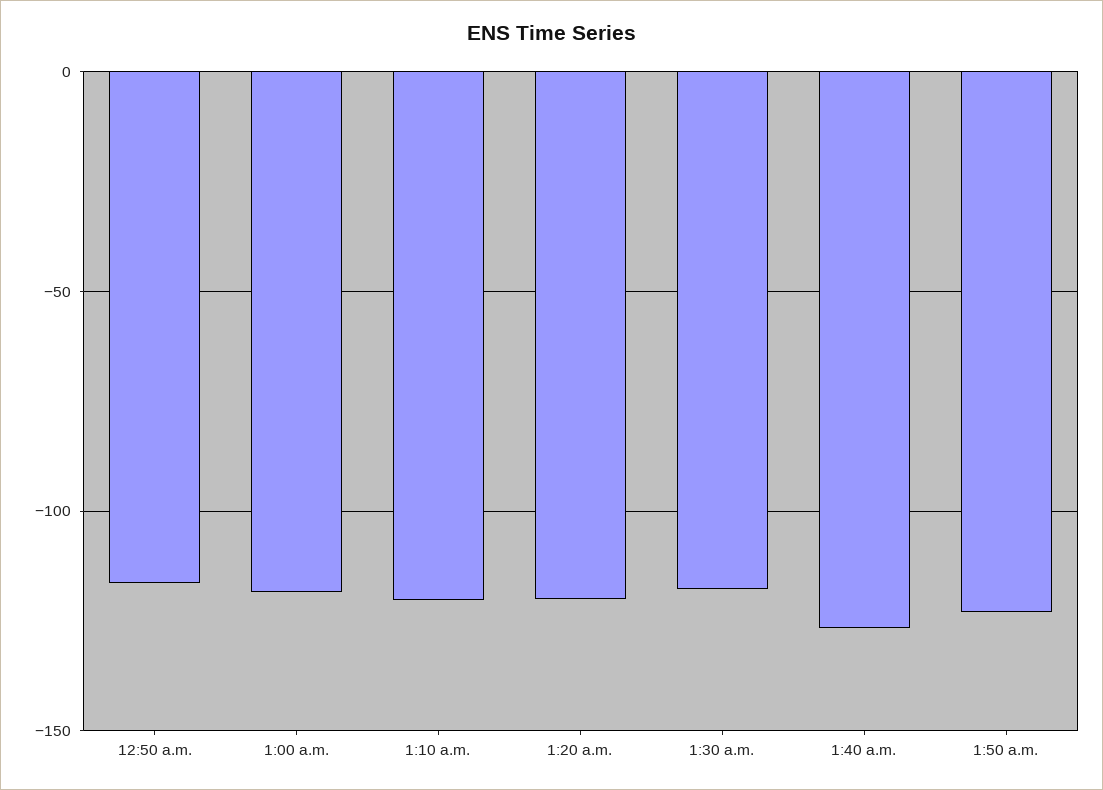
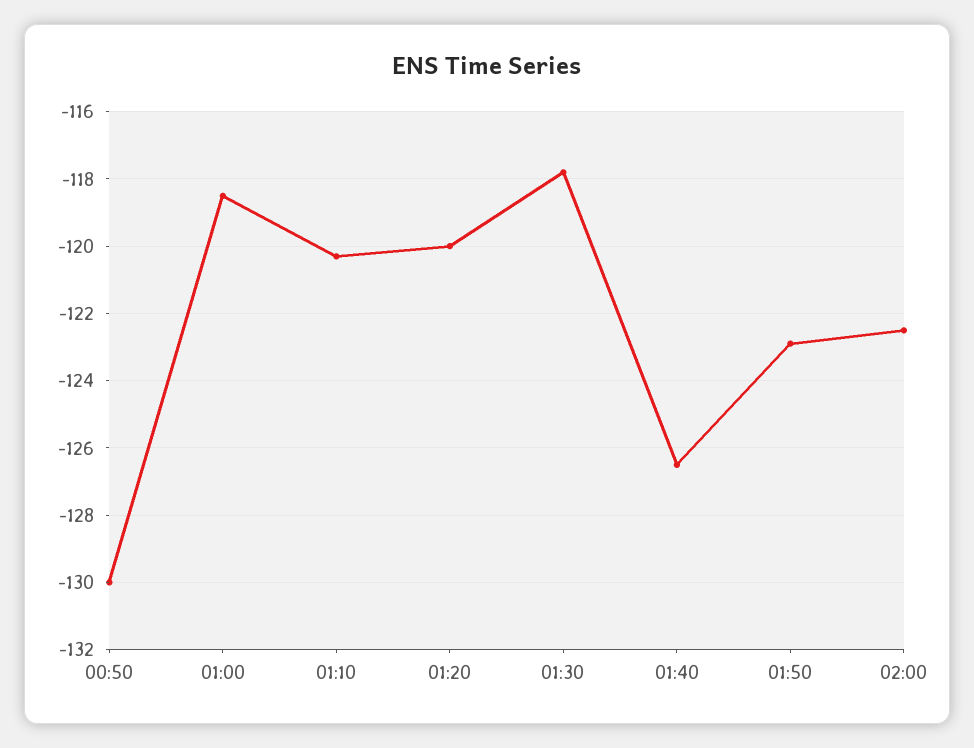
12:50 a.m.: -115 -> -130
02:00: none -> -122.5

